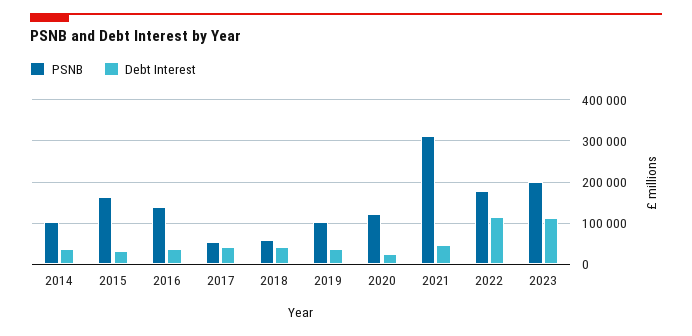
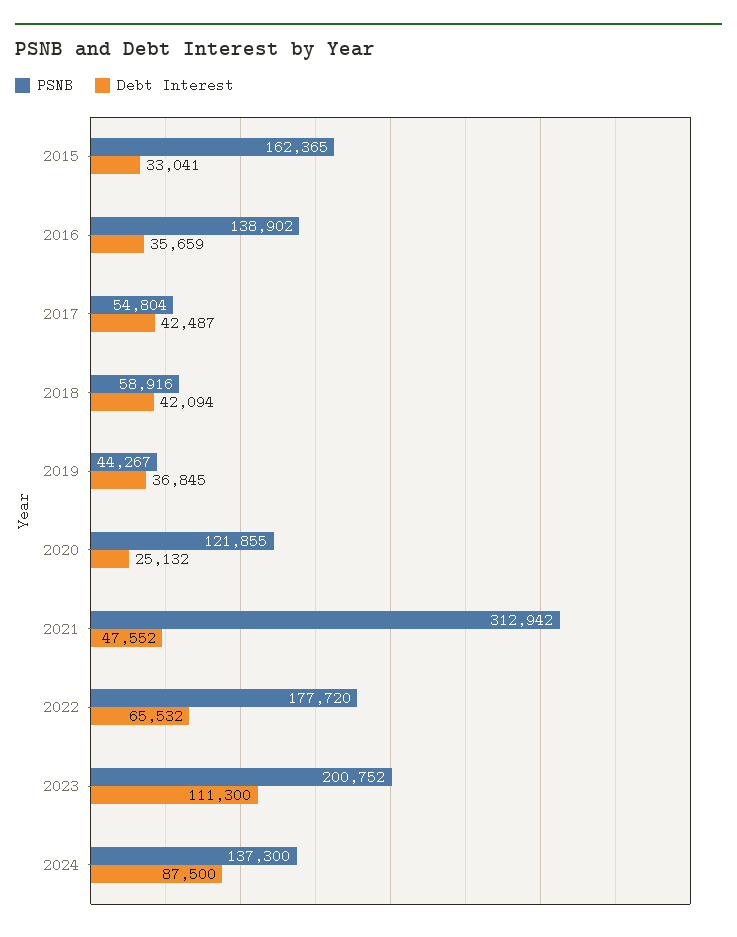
PSNB, 2014: 100000 -> none
Debt Interest, 2014: 40000 -> none
PSNB, 2019: 100000 -> 44267
Debt Interest, 2022: 120000 -> 65532
PSNB, 2024: none -> 137300
Debt Interest, 2024: none -> 87500

